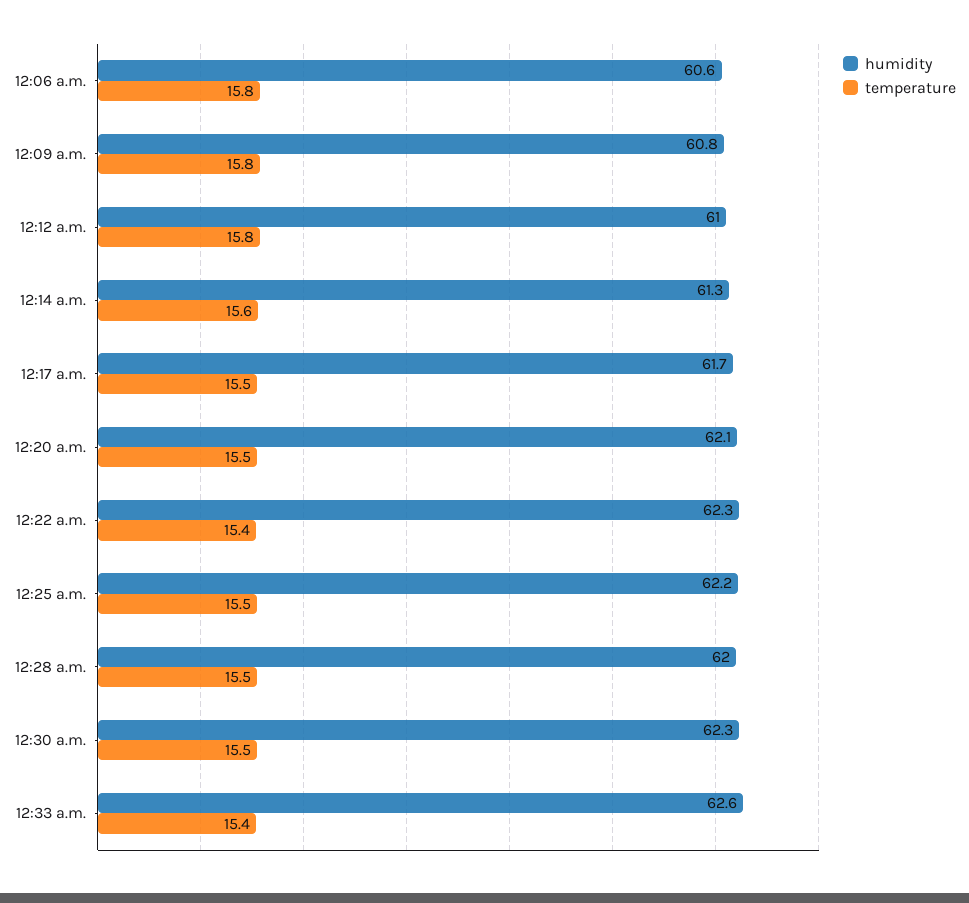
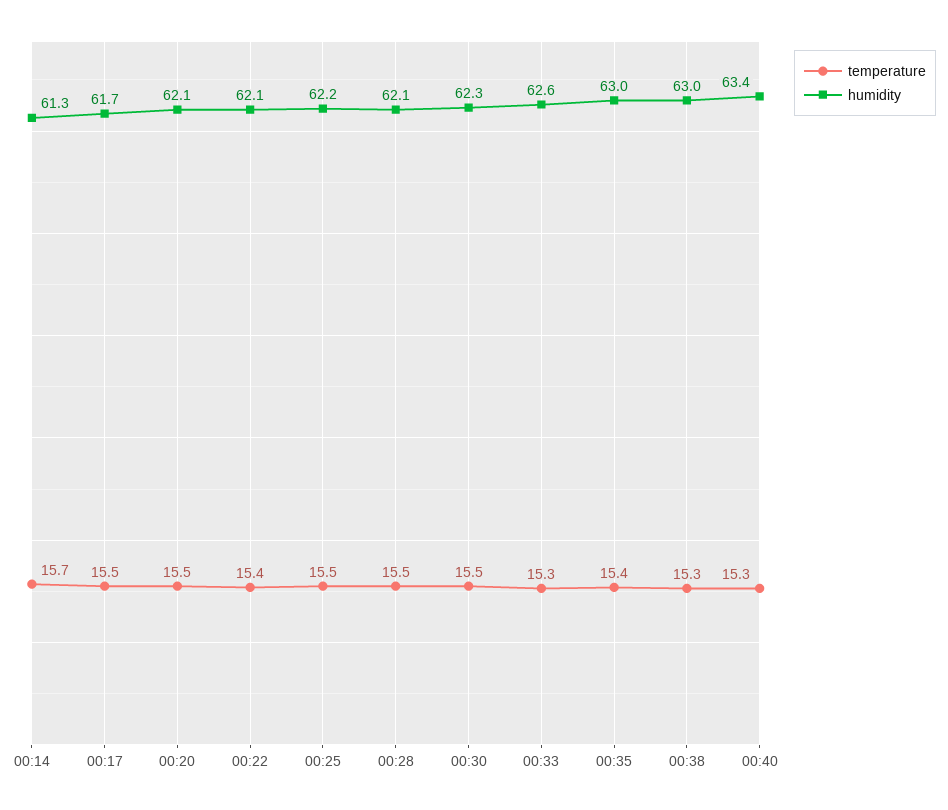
humidity, 12:06 a.m.: 60.6 -> none
temperature, 12:06 a.m.: 15.8 -> none
humidity, 12:09 a.m.: 60.8 -> none
temperature, 12:09 a.m.: 15.8 -> none
humidity, 12:12 a.m.: 61 -> none
temperature, 12:12 a.m.: 15.8 -> none
temperature, 12:14 a.m.: 15.6 -> 15.7
humidity, 12:22 a.m.: 62.3 -> 62.1
humidity, 12:28 a.m.: 62 -> 62.1
temperature, 12:33 a.m.: 15.4 -> 15.3
temperature, 00:35: none -> 15.4
humidity, 00:35: none -> 63
temperature, 00:38: none -> 15.3
humidity, 00:38: none -> 63
temperature, 00:40: none -> 15.3
humidity, 00:40: none -> 63.4

